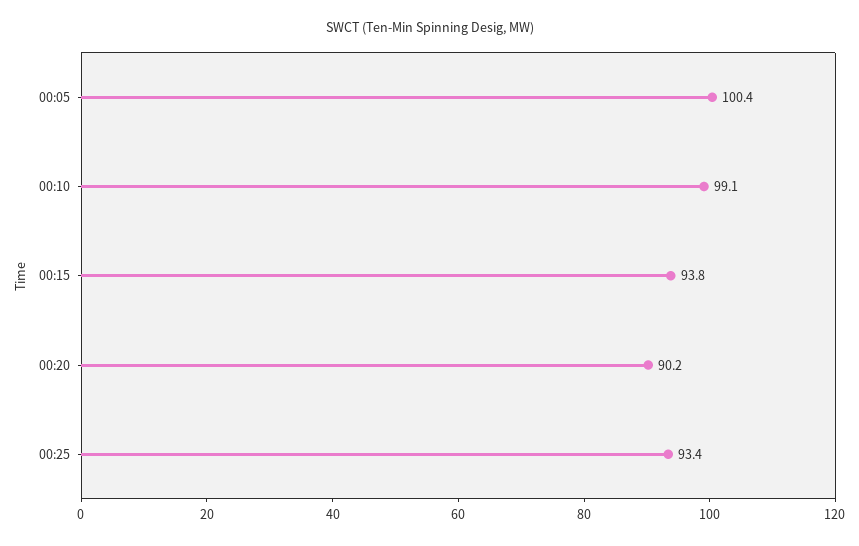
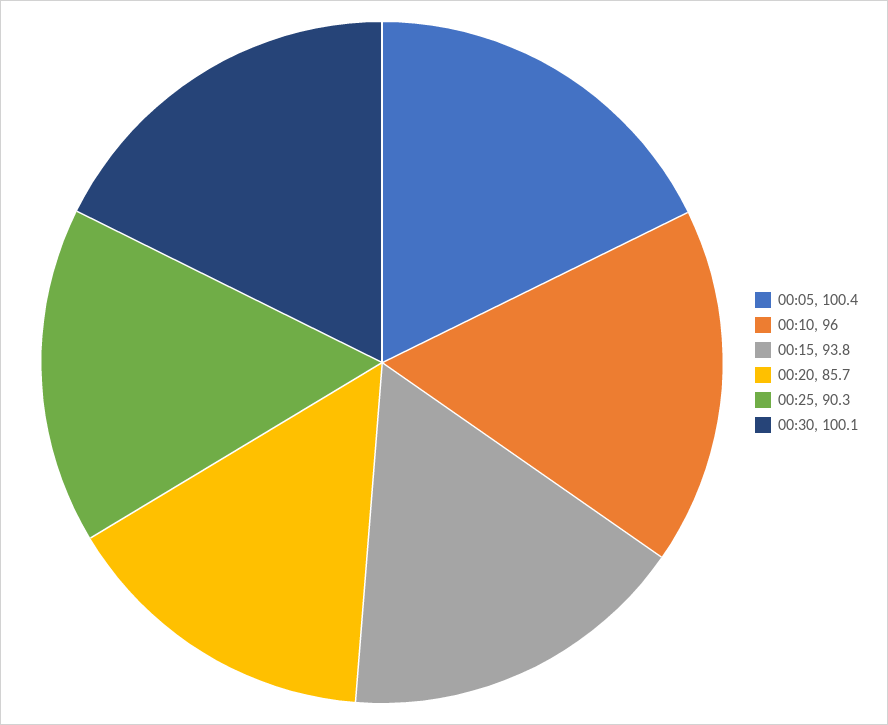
00:10: 99.1 -> 96
00:20: 90.2 -> 85.7
00:25: 93.4 -> 90.3
00:30: none -> 100.1

